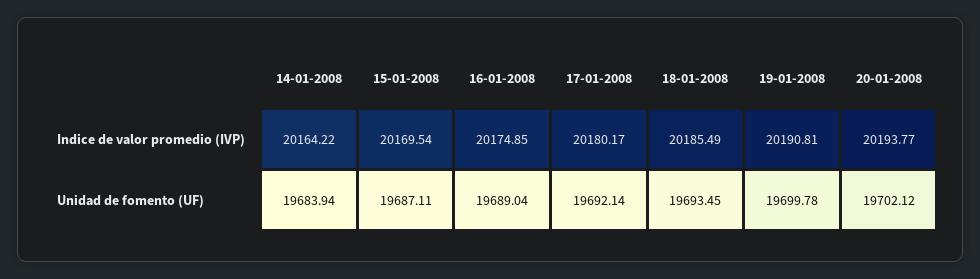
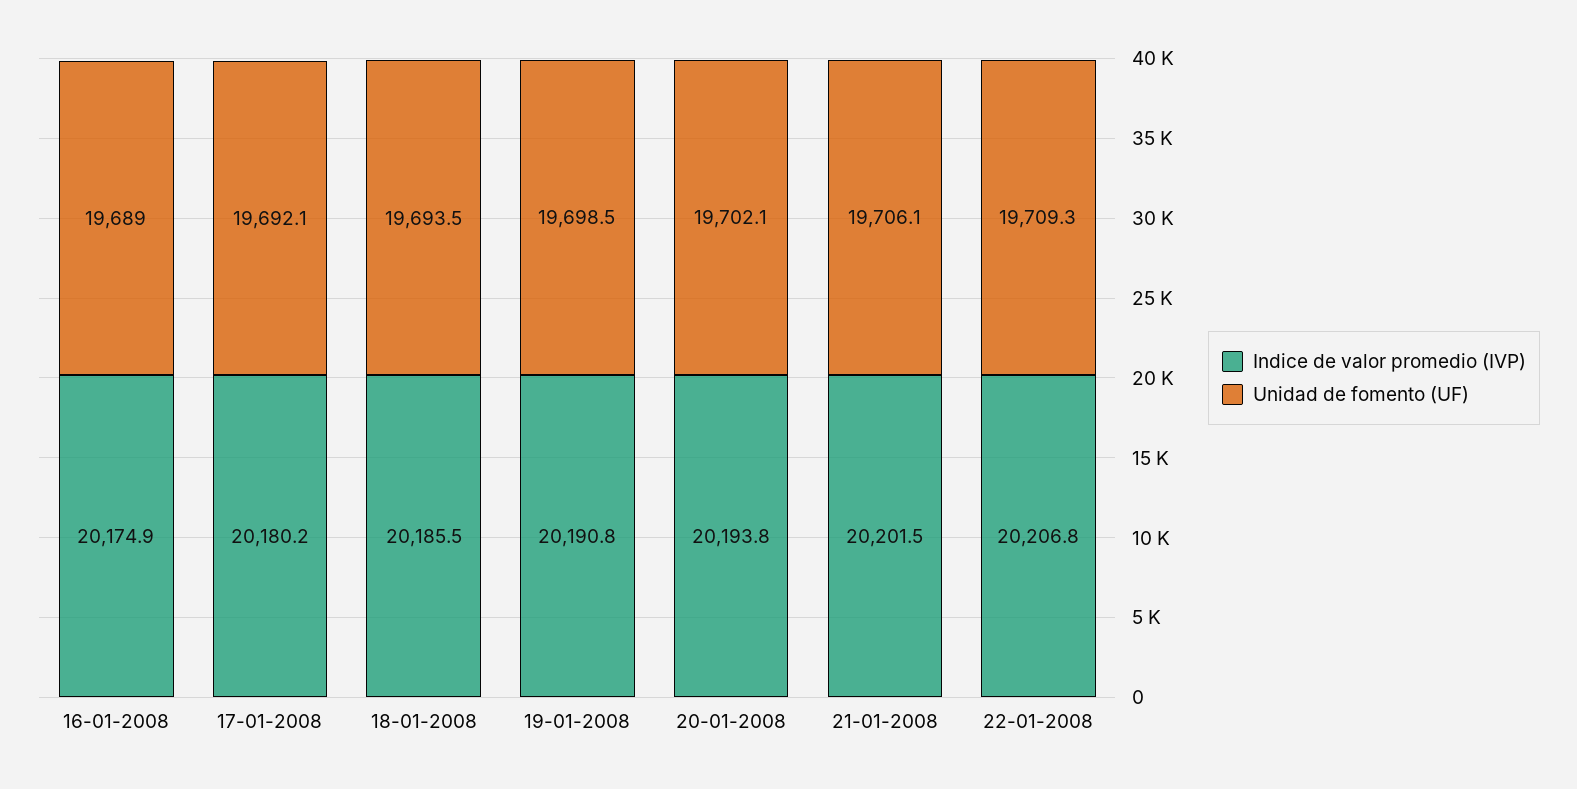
Indice de valor promedio (IVP), 14-01-2008: 20164.22 -> none
Indice de valor promedio (IVP), 15-01-2008: 20169.54 -> none
Unidad de fomento (UF), 14-01-2008: 19683.94 -> none
Unidad de fomento (UF), 15-01-2008: 19687.11 -> none
Unidad de fomento (UF), 19-01-2008: 19699.78 -> 19698.5
Indice de valor promedio (IVP), 21-01-2008: none -> 20201.5
Unidad de fomento (UF), 21-01-2008: none -> 19706.1
Indice de valor promedio (IVP), 22-01-2008: none -> 20206.8
Unidad de fomento (UF), 22-01-2008: none -> 19709.3

